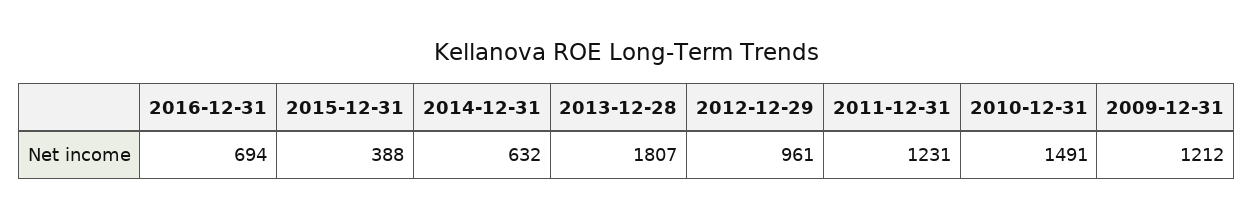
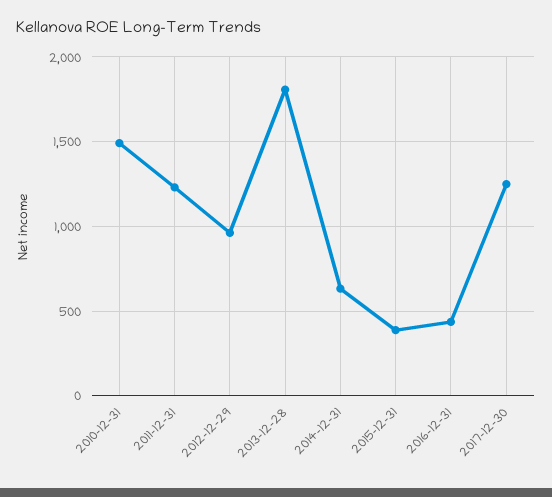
2016-12-31: 694 -> 450
2009-12-31: 1212 -> none
2017-12-30: none -> 1250

